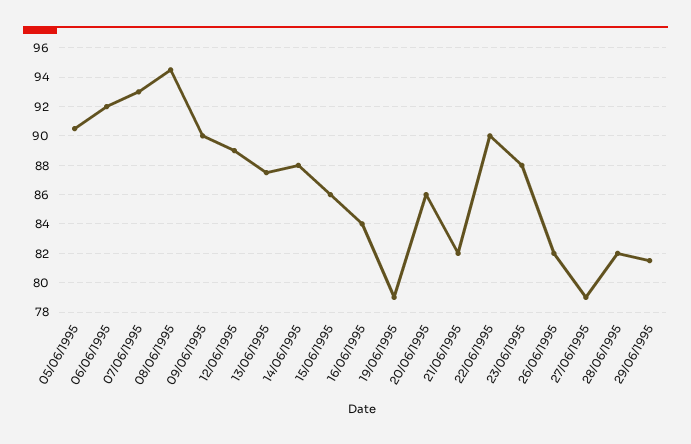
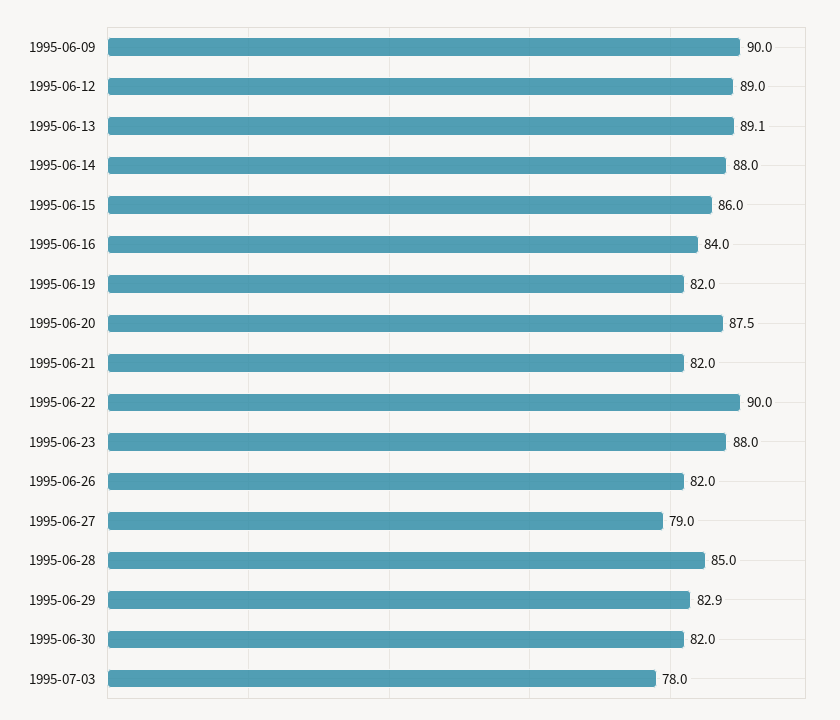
05/06/1995: 90.5 -> none
06/06/1995: 92 -> none
07/06/1995: 93 -> none
08/06/1995: 94.5 -> none
13/06/1995: 87.5 -> 89.1
19/06/1995: 79 -> 82
20/06/1995: 86 -> 87.5
28/06/1995: 82 -> 85
29/06/1995: 81.5 -> 82.9
1995-06-30: none -> 82
1995-07-03: none -> 78

